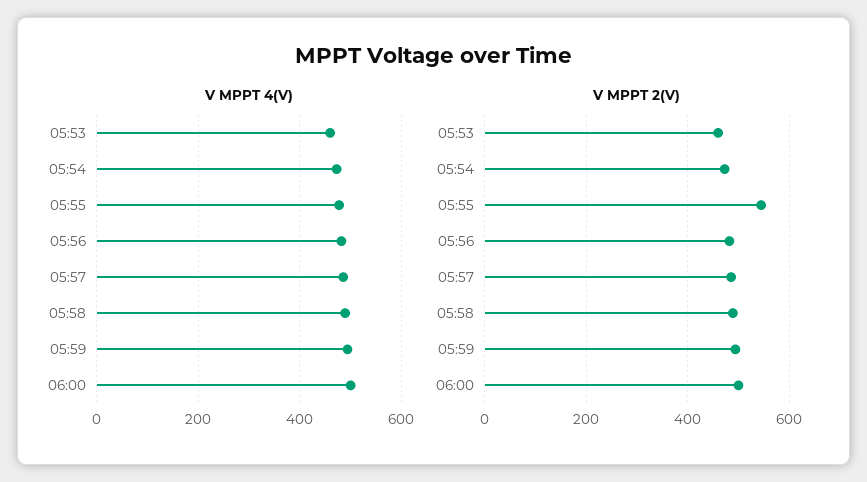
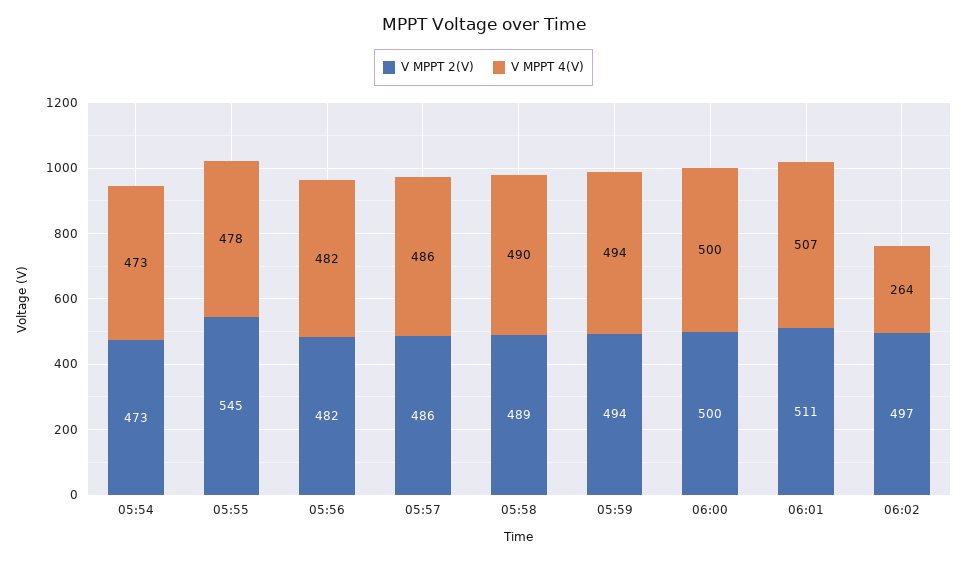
V MPPT 4(V), 05:53: 460 -> none
V MPPT 2(V), 05:53: 460 -> none
V MPPT 2(V), 06:01: none -> 511
V MPPT 4(V), 06:01: none -> 507
V MPPT 2(V), 06:02: none -> 497
V MPPT 4(V), 06:02: none -> 264

